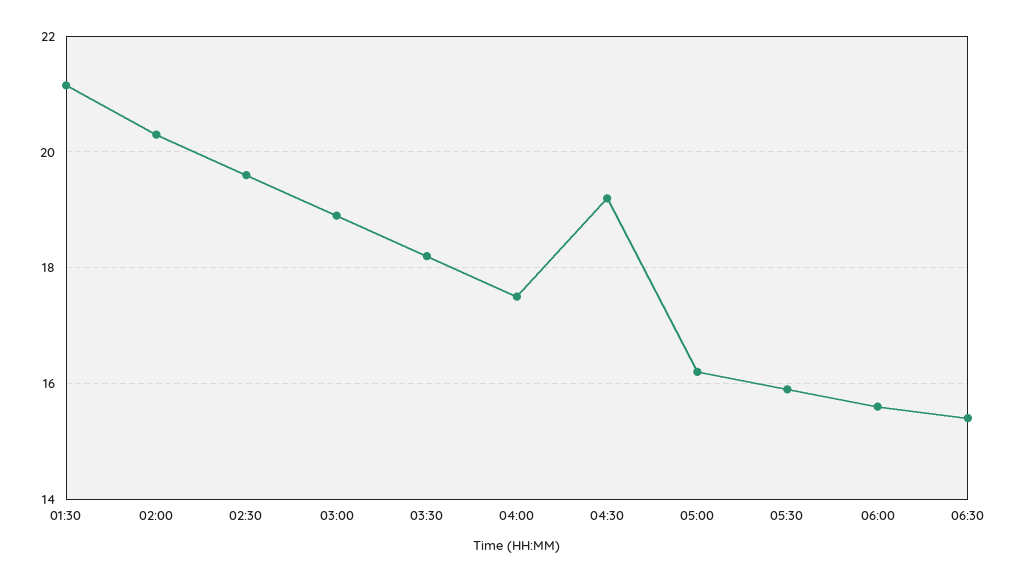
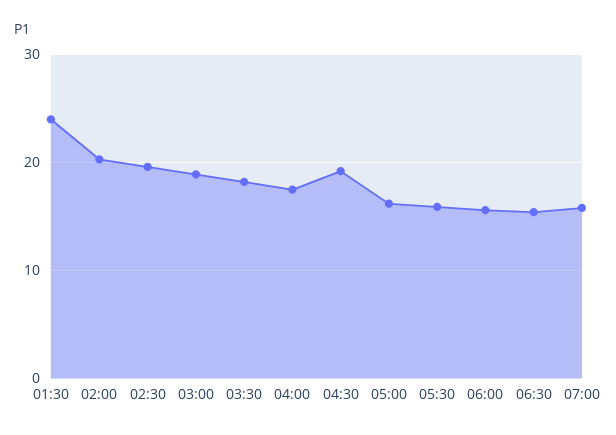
01:30: 21.2 -> 24
07:00: none -> 16

